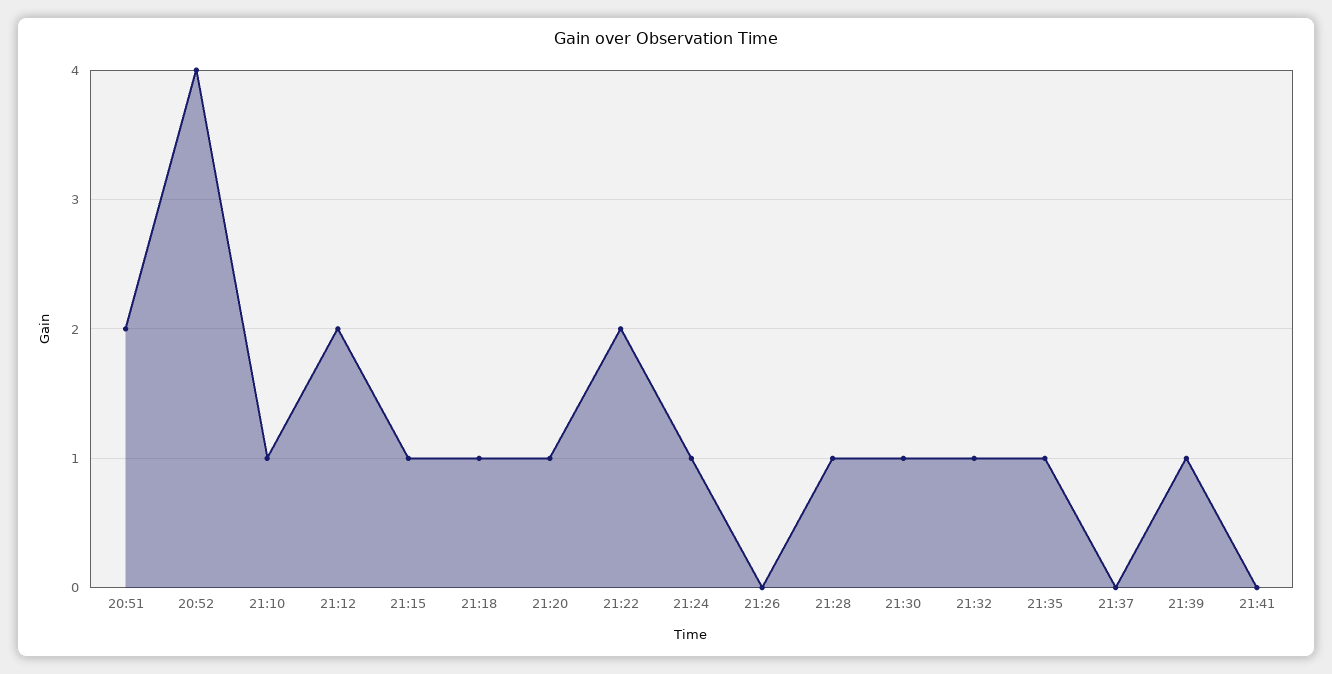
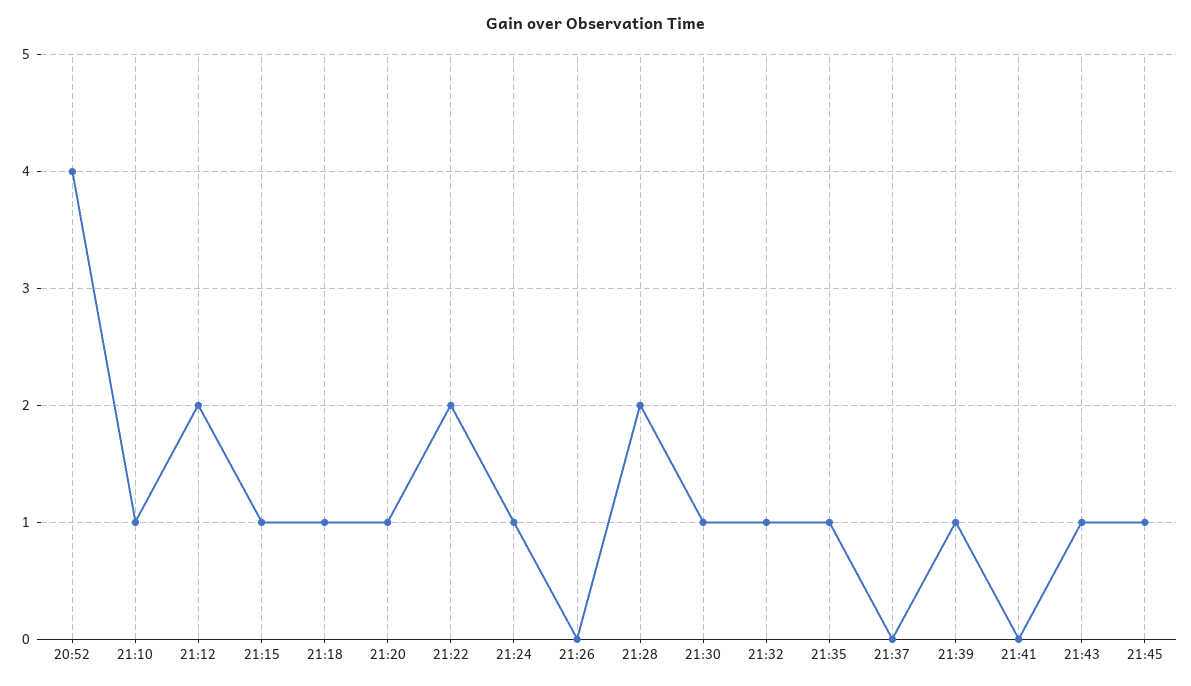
20:51: 2 -> none
21:28: 1 -> 2
21:43: none -> 1
21:45: none -> 1

